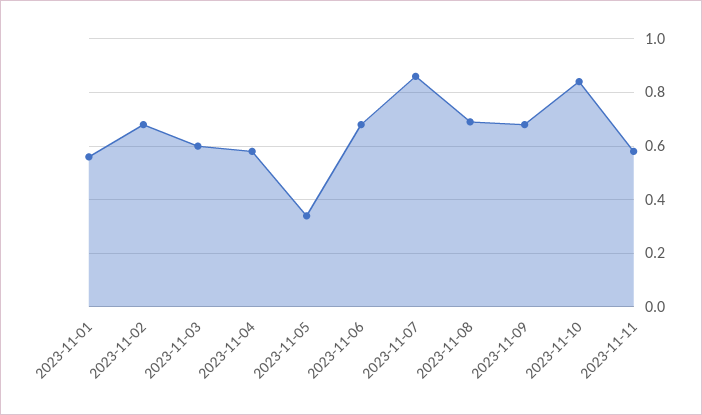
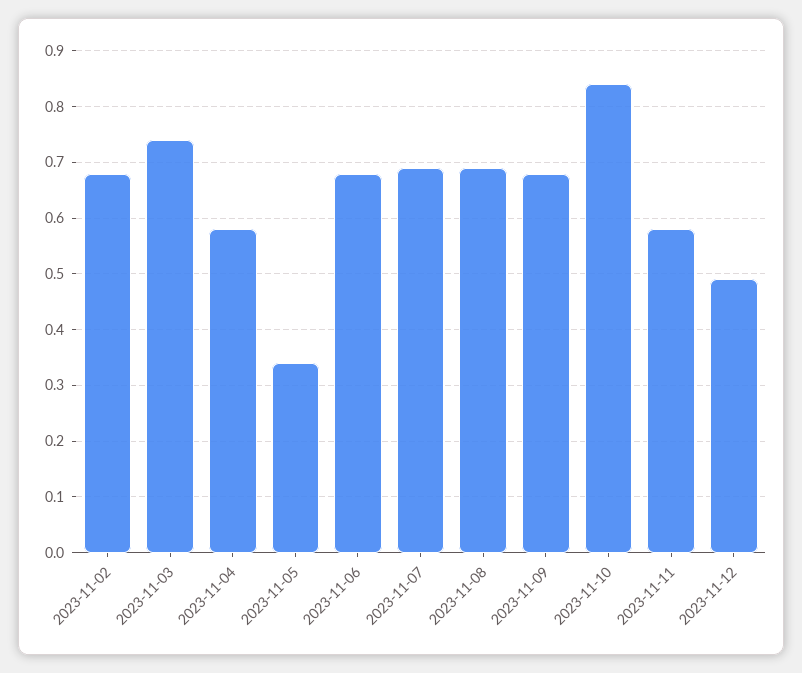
2023-11-01: 0.55 -> none
2023-11-03: 0.6 -> 0.75
2023-11-07: 0.85 -> 0.7
2023-11-12: none -> 0.5

